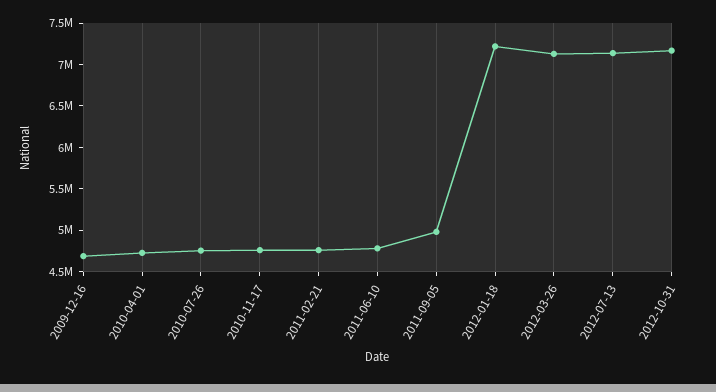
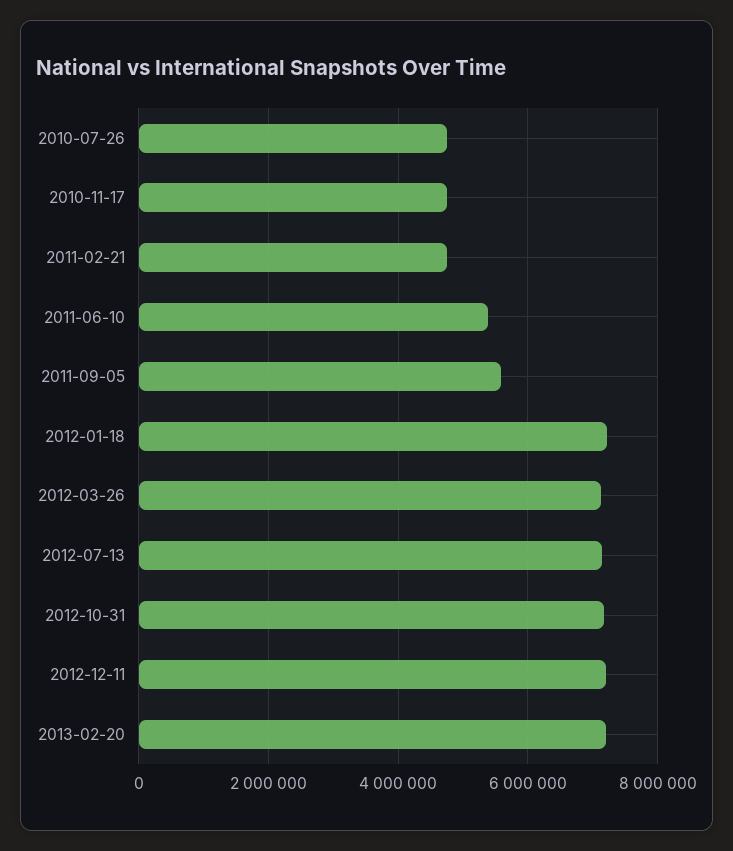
2009-12-16: 4700000 -> none
2010-04-01: 4700000 -> none
2011-06-10: 4800000 -> 5400000
2011-09-05: 5000000 -> 5600000
2012-12-11: none -> 7200000
2013-02-20: none -> 7200000

